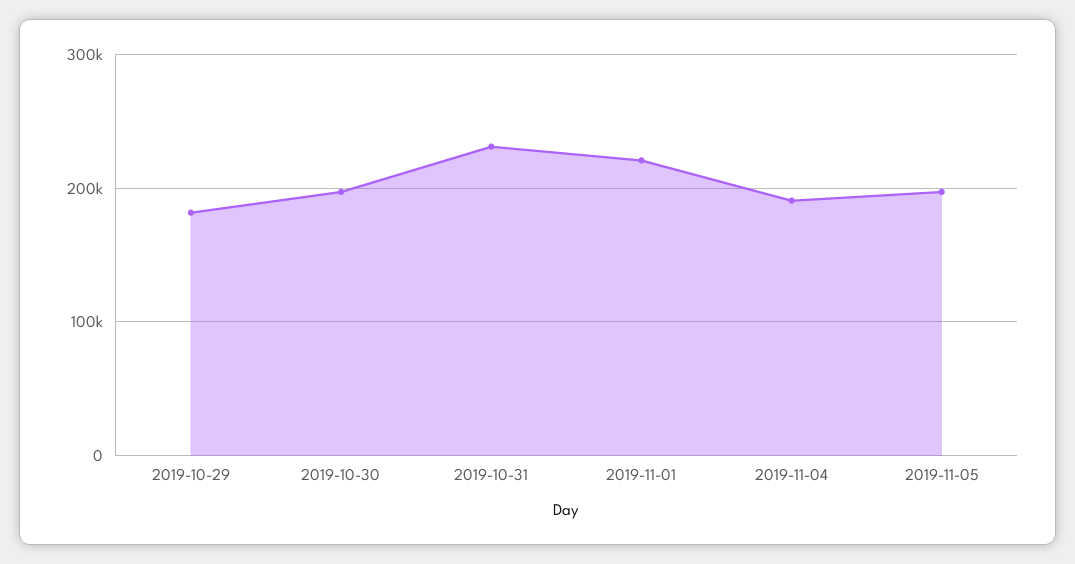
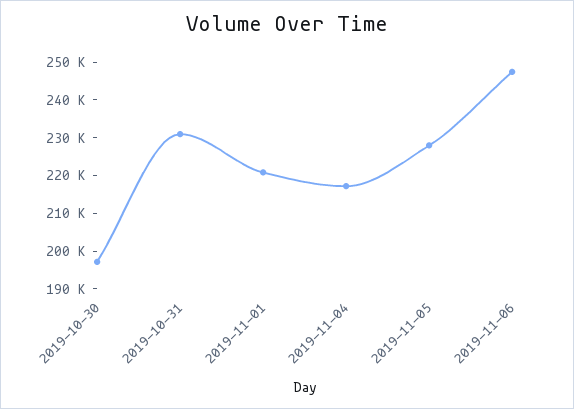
2019-10-29: 180000 -> none
2019-11-04: 190000 -> 217500
2019-11-05: 200000 -> 227500
2019-11-06: none -> 247500

